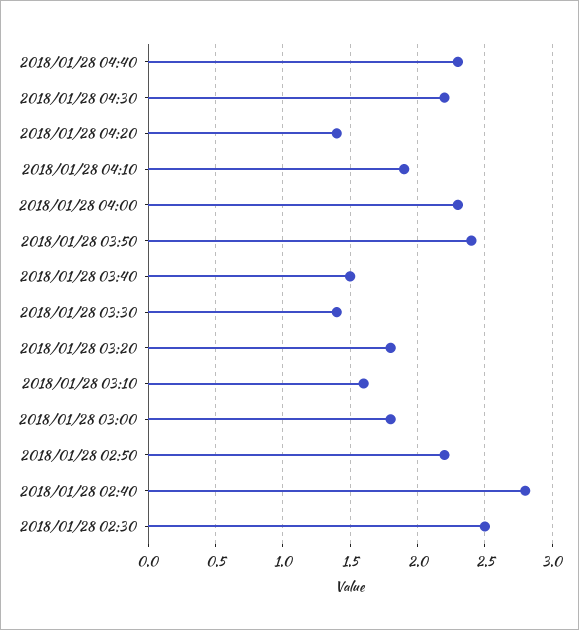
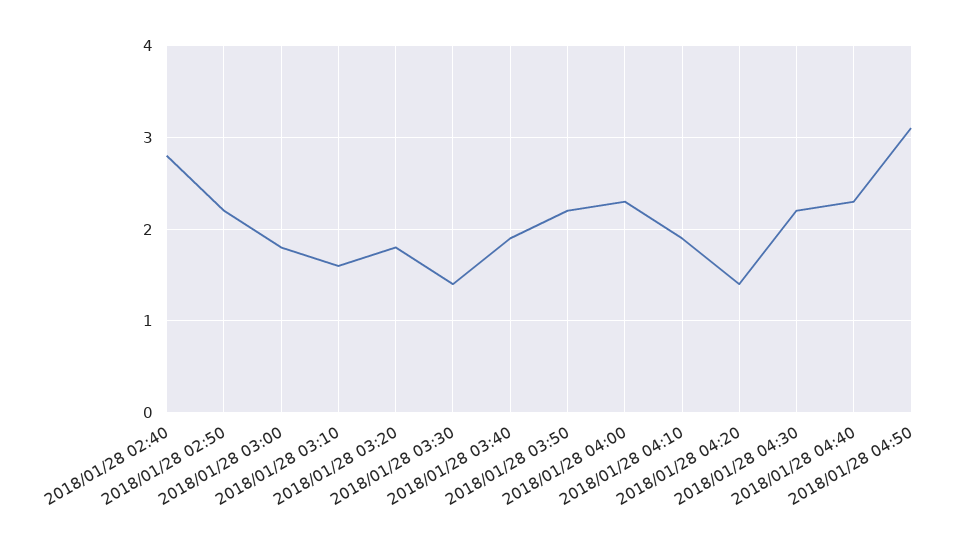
2018/01/28 03:50: 2.4 -> 2.2
2018/01/28 03:40: 1.5 -> 1.9
2018/01/28 02:30: 2.5 -> none
2018/01/28 04:50: none -> 3.1

